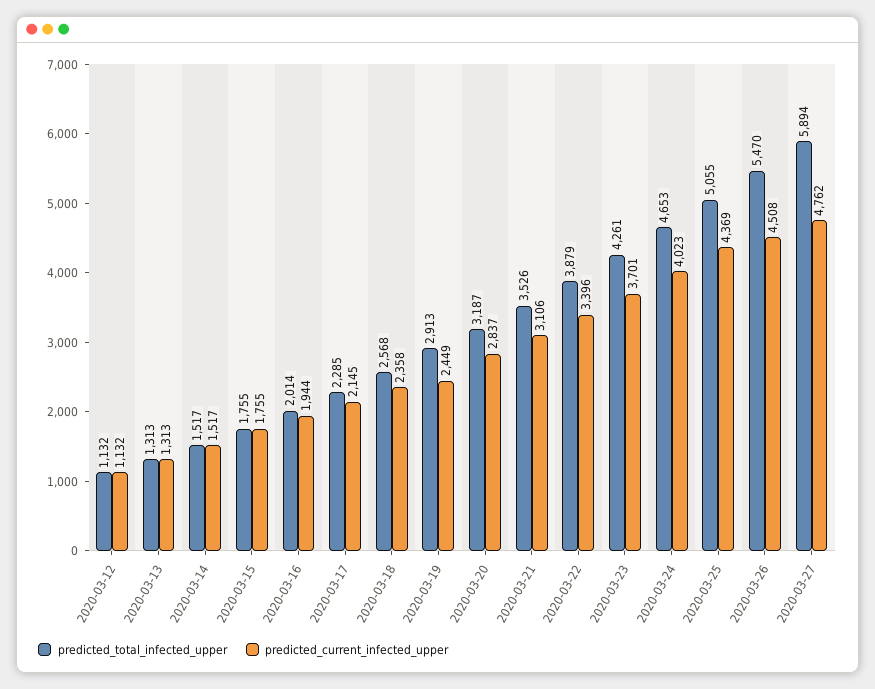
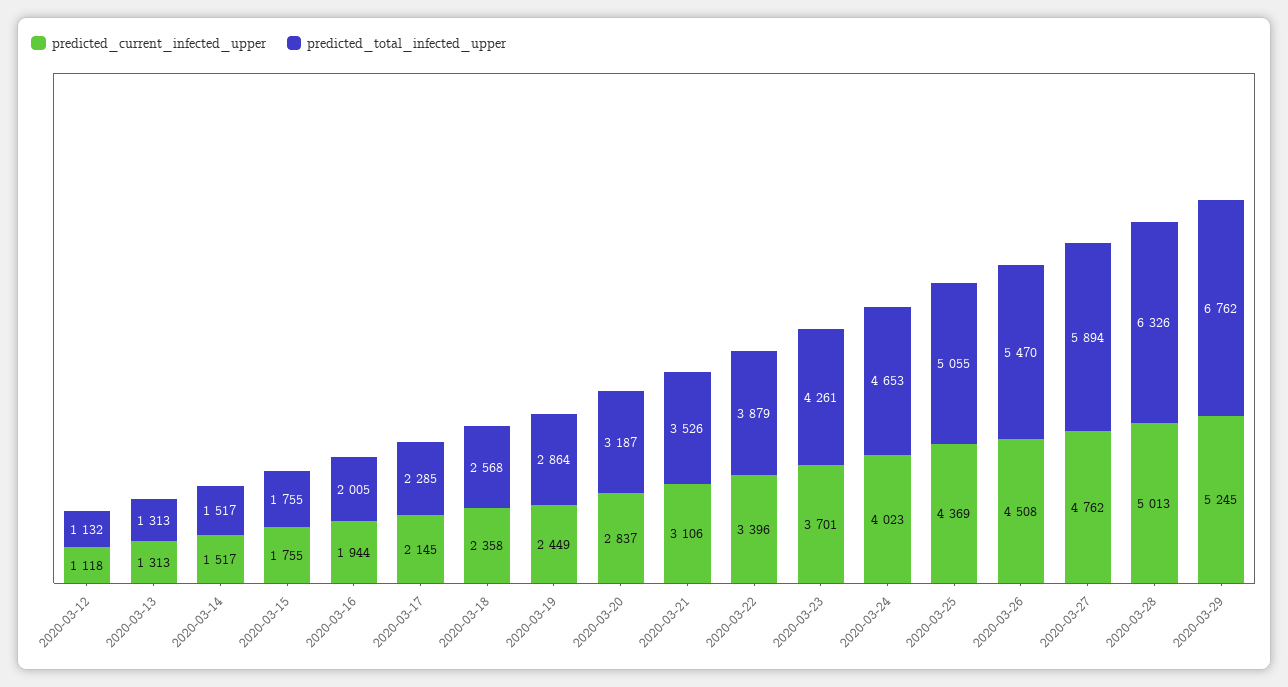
predicted_current_infected_upper, 2020-03-12: 1132 -> 1118
predicted_total_infected_upper, 2020-03-16: 2014 -> 2005
predicted_total_infected_upper, 2020-03-19: 2913 -> 2864
predicted_current_infected_upper, 2020-03-28: none -> 5013
predicted_total_infected_upper, 2020-03-28: none -> 6326
predicted_current_infected_upper, 2020-03-29: none -> 5245
predicted_total_infected_upper, 2020-03-29: none -> 6762

